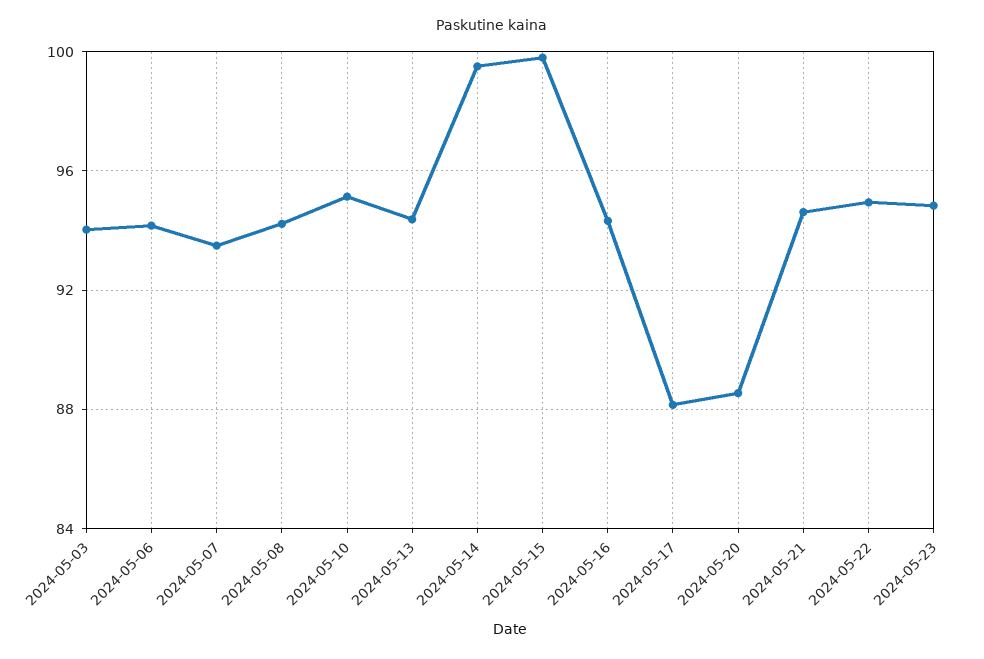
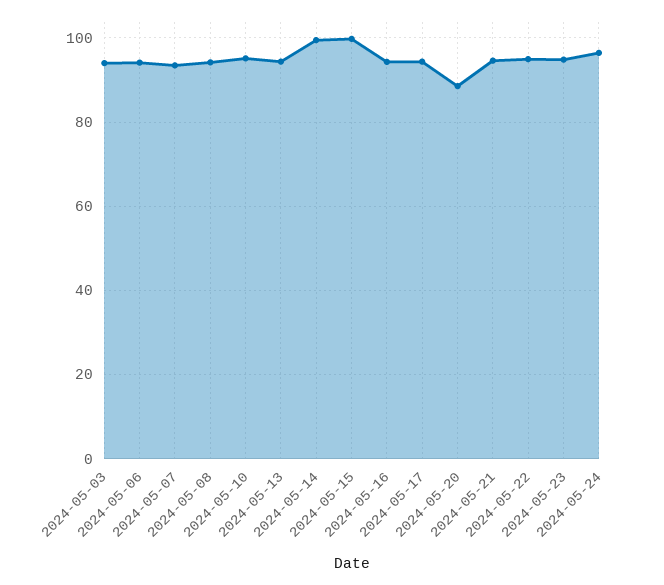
2024-05-17: 88 -> 94
2024-05-24: none -> 96

